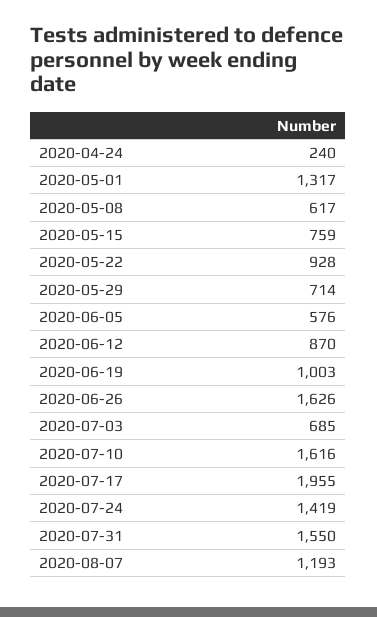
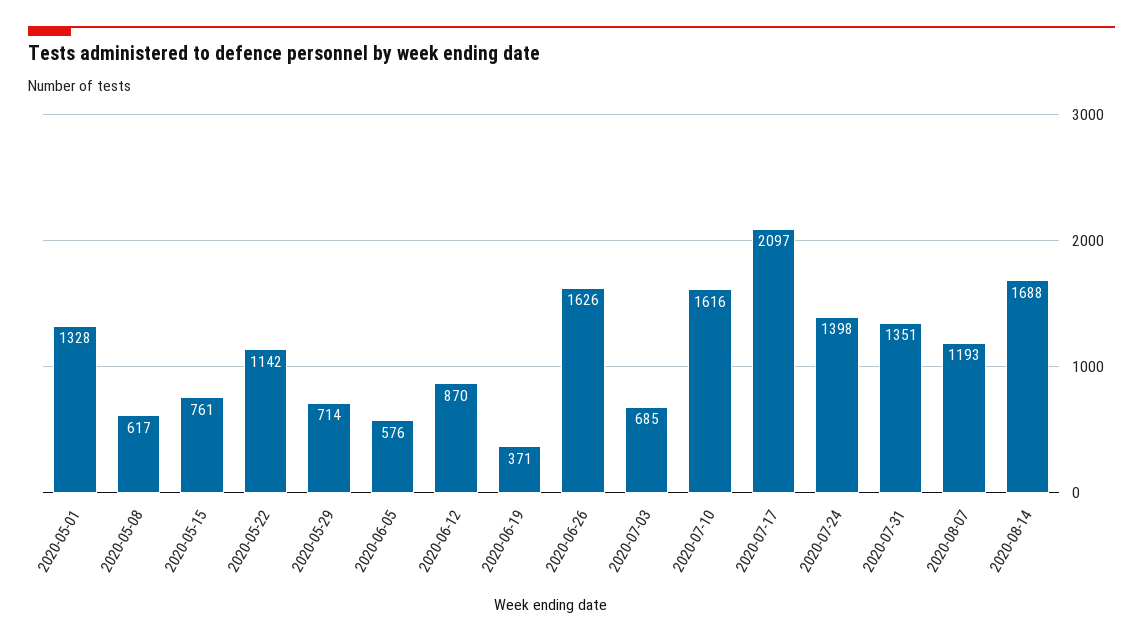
2020-04-24: 240 -> none
2020-05-01: 1317 -> 1328
2020-05-15: 759 -> 761
2020-05-22: 928 -> 1142
2020-06-19: 1003 -> 371
2020-07-17: 1955 -> 2097
2020-07-24: 1419 -> 1398
2020-07-31: 1550 -> 1351
2020-08-14: none -> 1688

